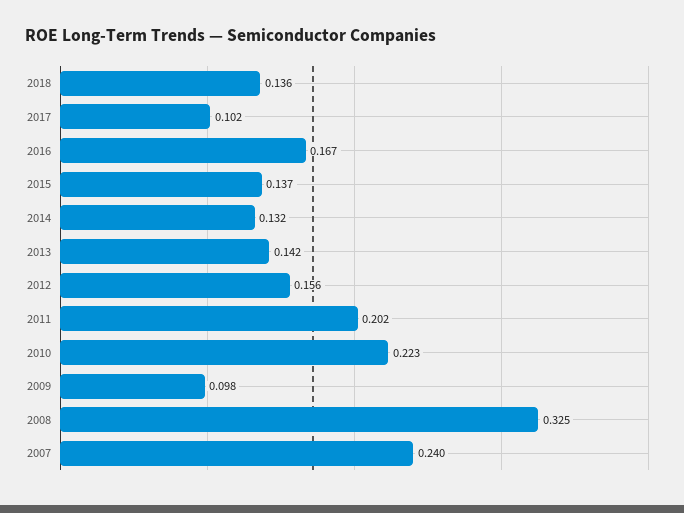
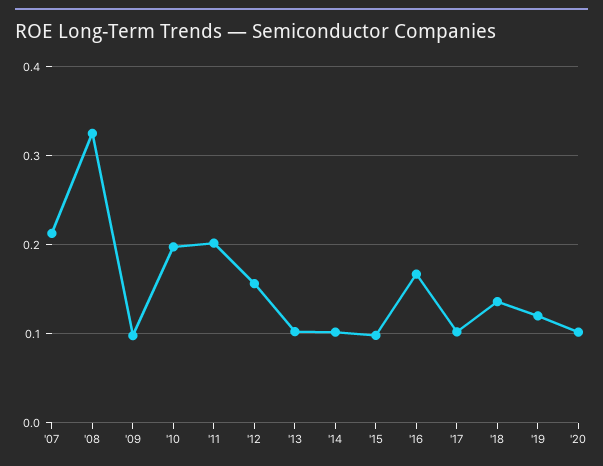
2015: 0.137 -> 0.1
2014: 0.132 -> 0.1
2013: 0.142 -> 0.1
2010: 0.223 -> 0.2
2007: 0.24 -> 0.21
'19: none -> 0.12
'20: none -> 0.1

